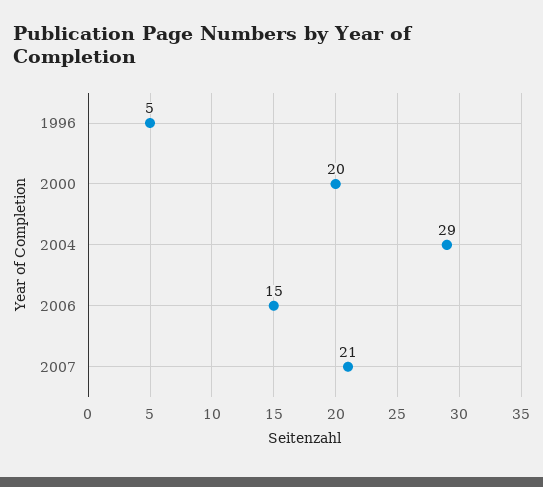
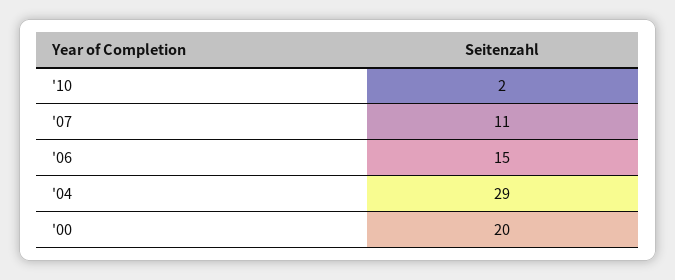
1996: 5 -> none
2007: 21 -> 11
'10: none -> 2

